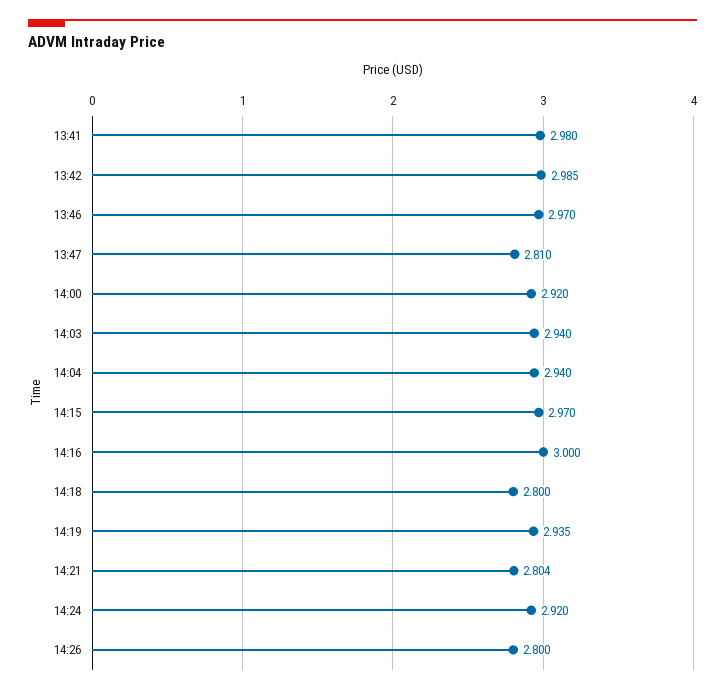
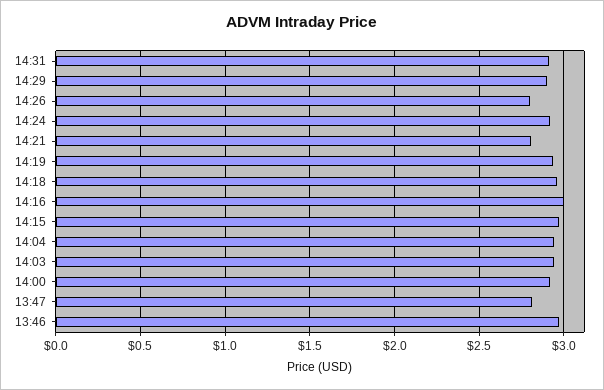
13:41: 2.98 -> none
13:42: 2.985 -> none
14:18: 2.8 -> 2.95
14:31: none -> 2.9
14:29: none -> 2.9

